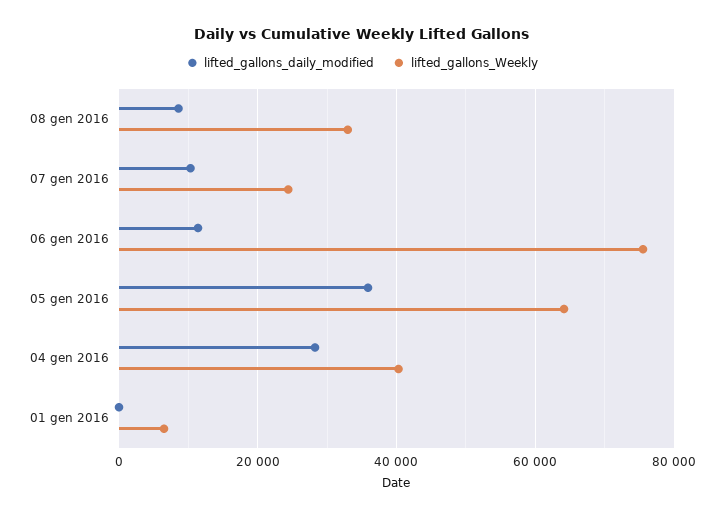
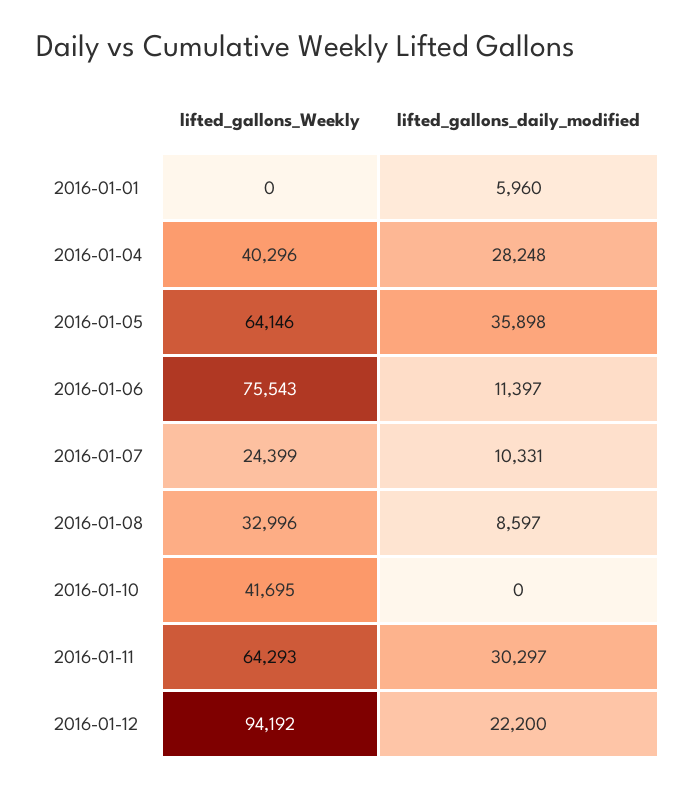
lifted_gallons_daily_modified, 01 gen 2016: 0 -> 5960
lifted_gallons_Weekly, 01 gen 2016: 6000 -> 0
lifted_gallons_Weekly, 2016-01-10: none -> 41695
lifted_gallons_daily_modified, 2016-01-10: none -> 0
lifted_gallons_Weekly, 2016-01-11: none -> 64293
lifted_gallons_daily_modified, 2016-01-11: none -> 30297
lifted_gallons_Weekly, 2016-01-12: none -> 94192
lifted_gallons_daily_modified, 2016-01-12: none -> 22200

